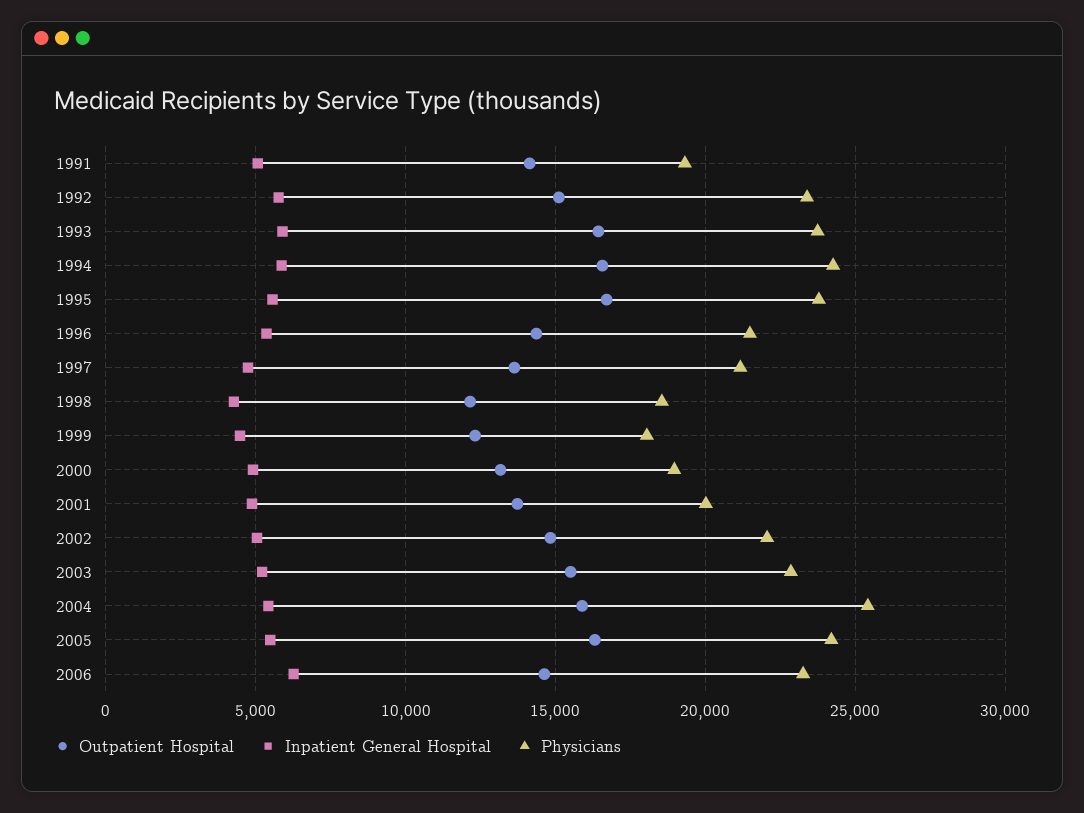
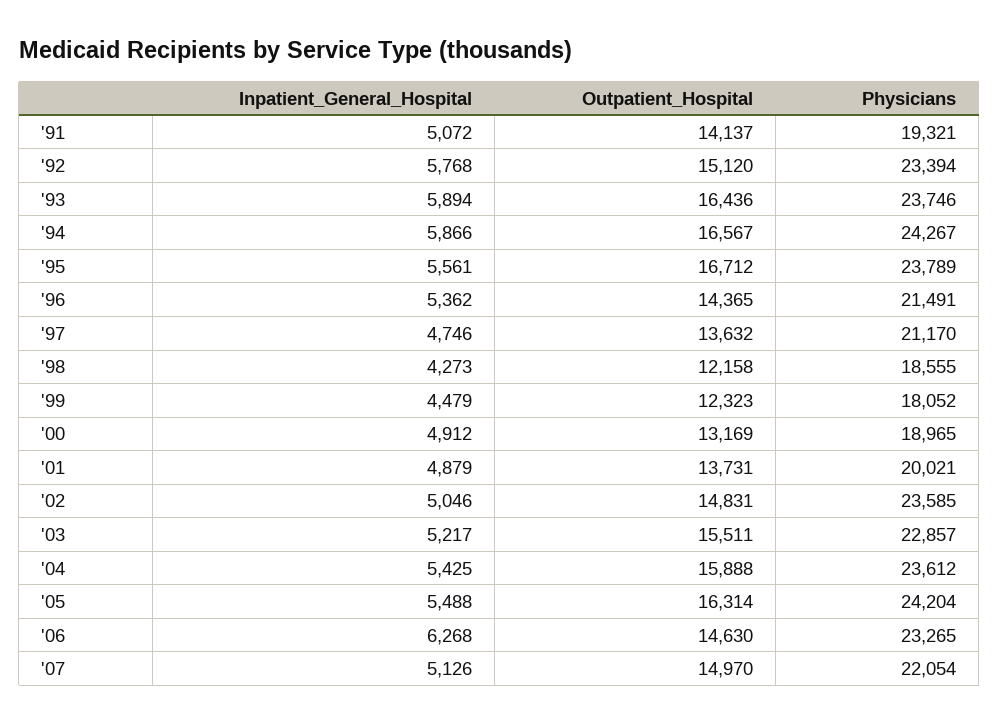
Physicians, 2002: 22000 -> 23585
Physicians, 2004: 25500 -> 23612
Inpatient General Hospital, '07: none -> 5126
Outpatient Hospital, '07: none -> 14970
Physicians, '07: none -> 22054

